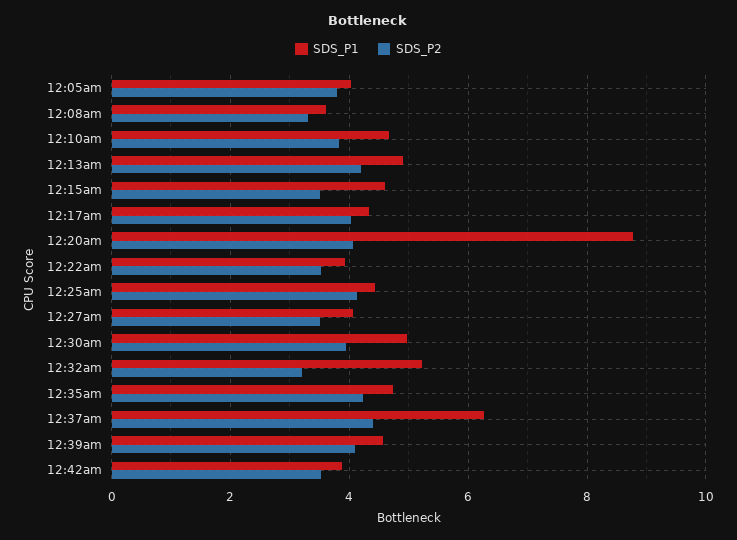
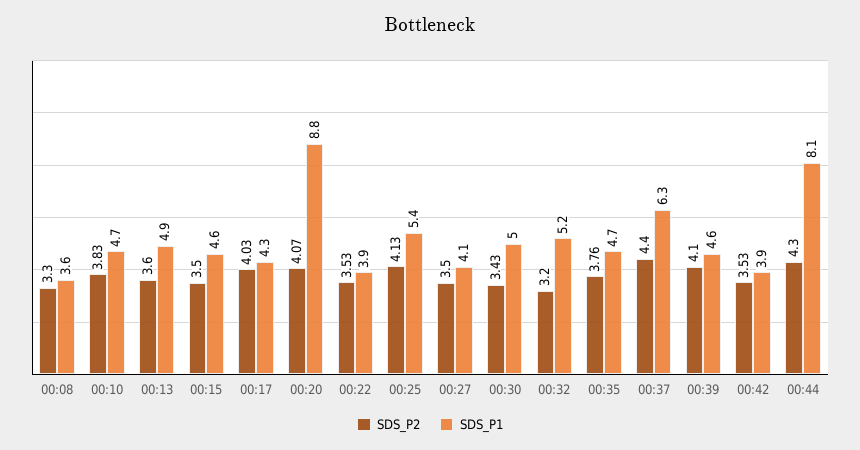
SDS_P1, 12:05am: 4 -> none
SDS_P2, 12:05am: 3.8 -> none
SDS_P2, 12:13am: 4.2 -> 3.6
SDS_P1, 12:25am: 4.4 -> 5.4
SDS_P2, 12:30am: 4 -> 3.43
SDS_P2, 12:35am: 4.2 -> 3.76
SDS_P2, 00:44: none -> 4.3
SDS_P1, 00:44: none -> 8.1

